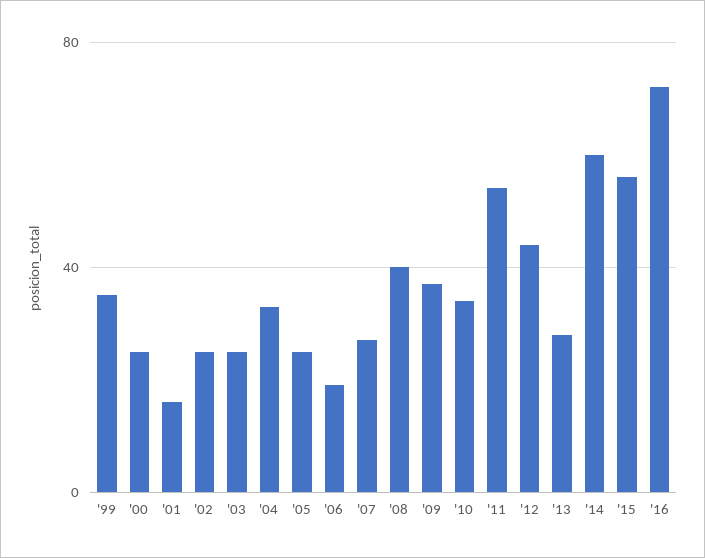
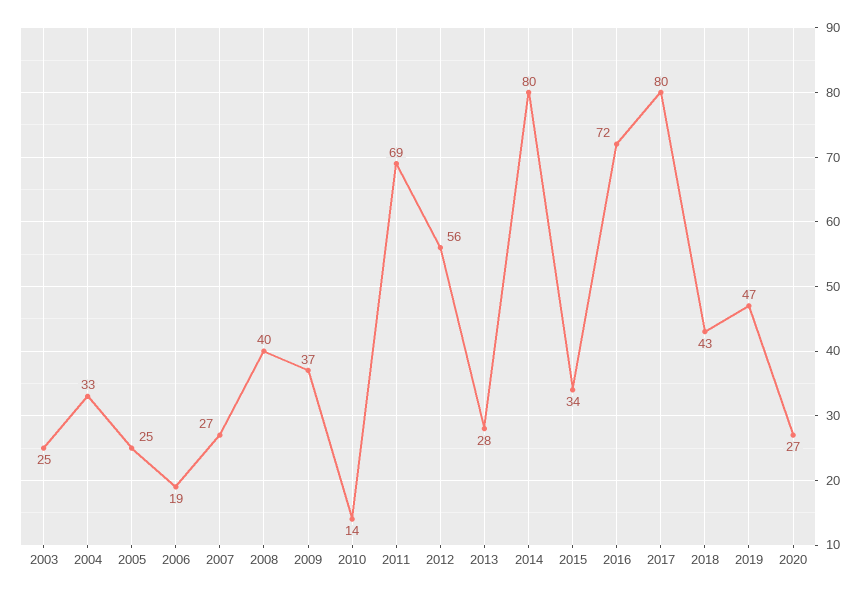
'99: 35 -> none
'00: 25 -> none
'01: 15 -> none
'02: 25 -> none
'10: 35 -> 14
'11: 55 -> 69
'12: 45 -> 56
'14: 60 -> 80
'15: 55 -> 34
2017: none -> 80
2018: none -> 43
2019: none -> 47
2020: none -> 27

